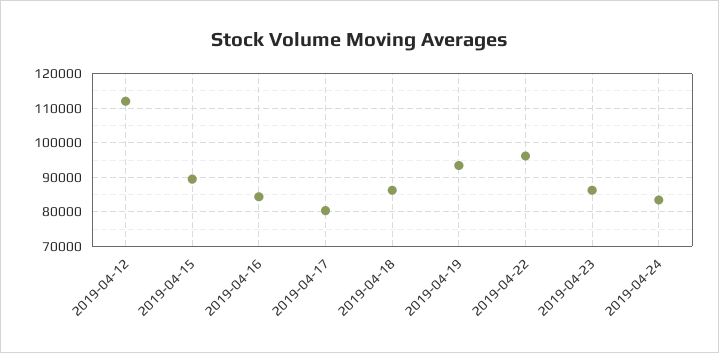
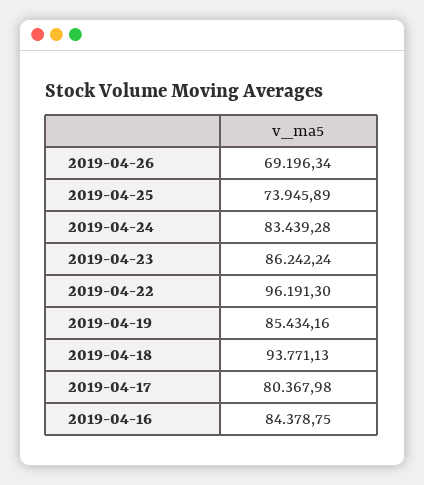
2019-04-12: 112000 -> none
2019-04-15: 90000 -> none
2019-04-18: 86000 -> 93771.13
2019-04-19: 94000 -> 85434.16
2019-04-26: none -> 69196.34
2019-04-25: none -> 73945.89

